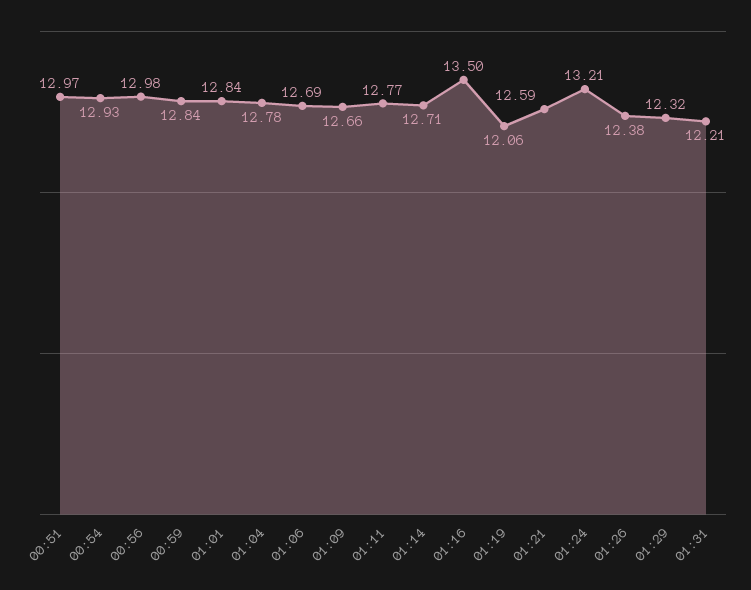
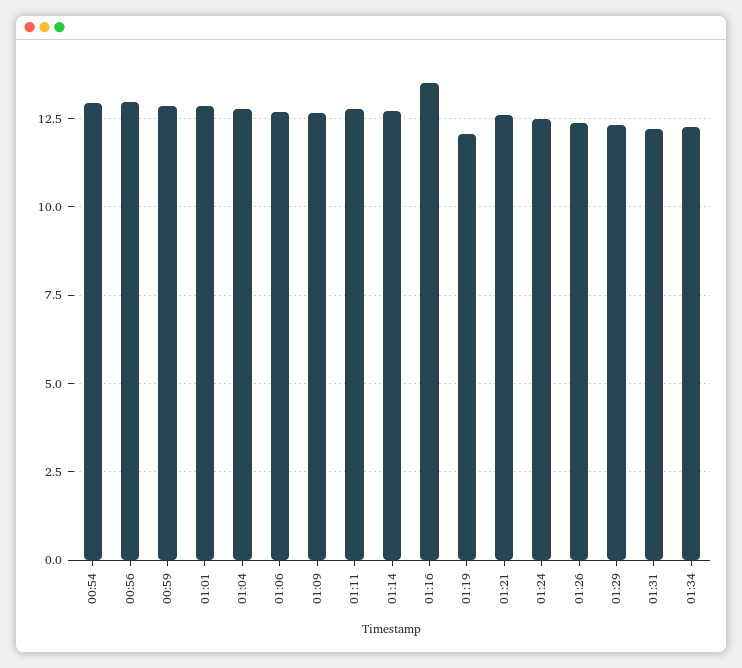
00:51: 12.97 -> none
01:24: 13.21 -> 12.5
01:34: none -> 12.25

